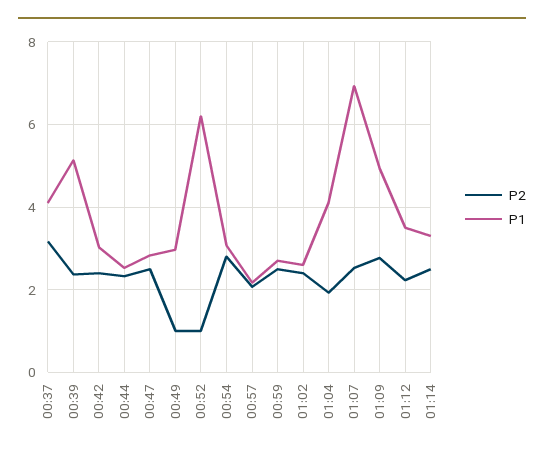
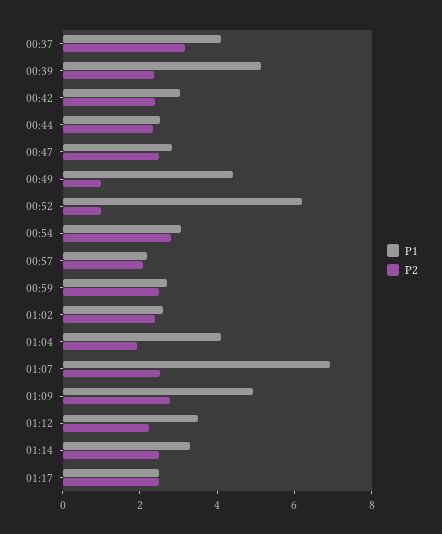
P1, 00:49: 3 -> 4.5
P1, 01:17: none -> 2.5
P2, 01:17: none -> 2.5

